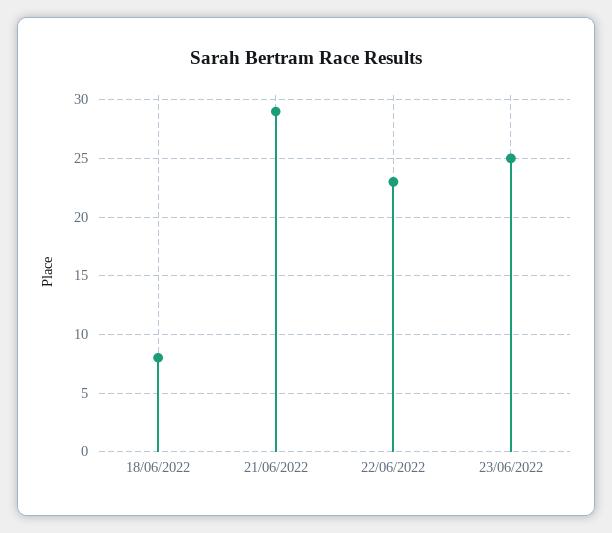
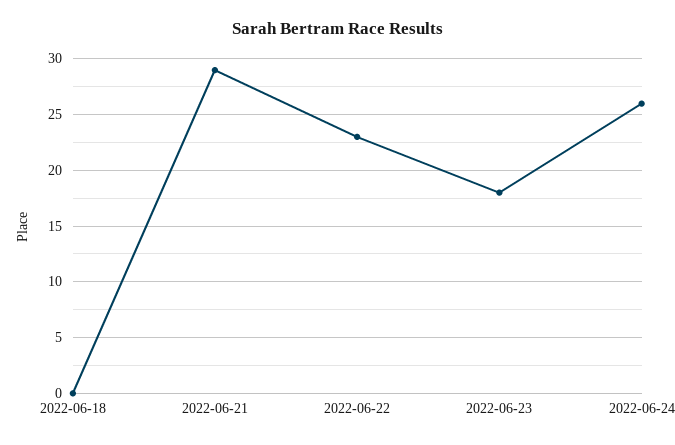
18/06/2022: 8 -> 0
23/06/2022: 25 -> 18
2022-06-24: none -> 26

